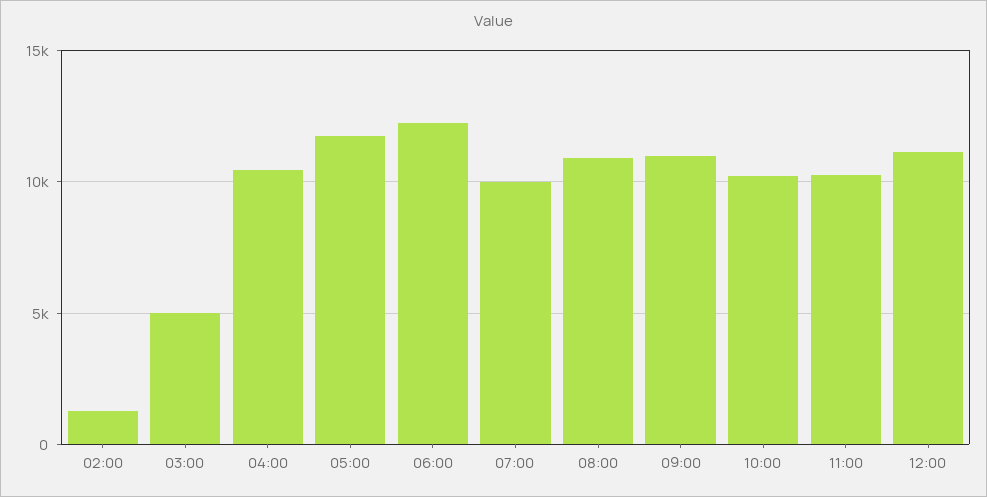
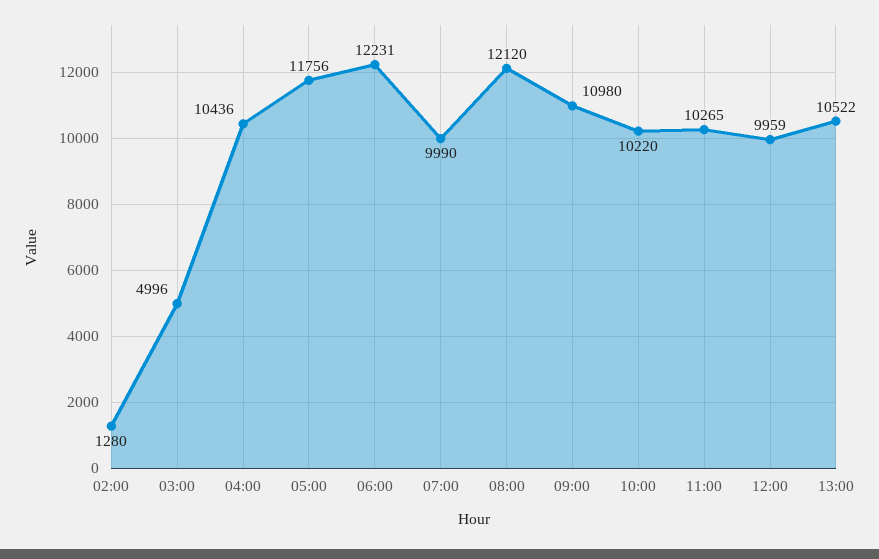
08:00: 11000 -> 12120
12:00: 11000 -> 9959
13:00: none -> 10522

